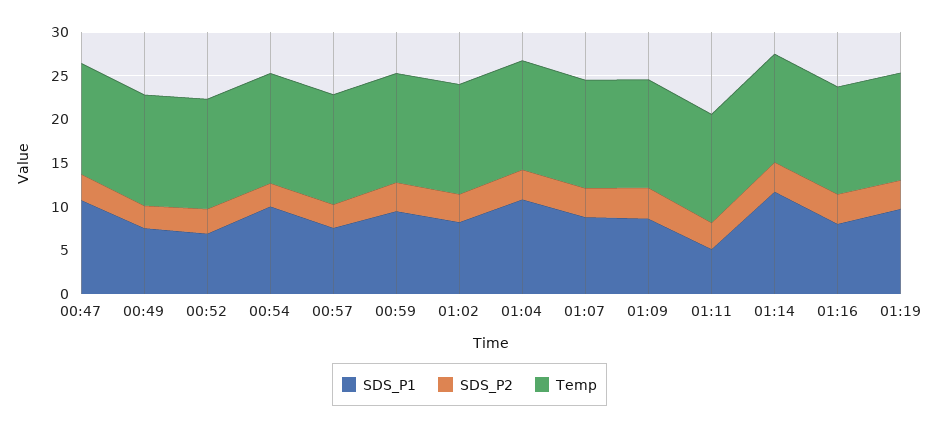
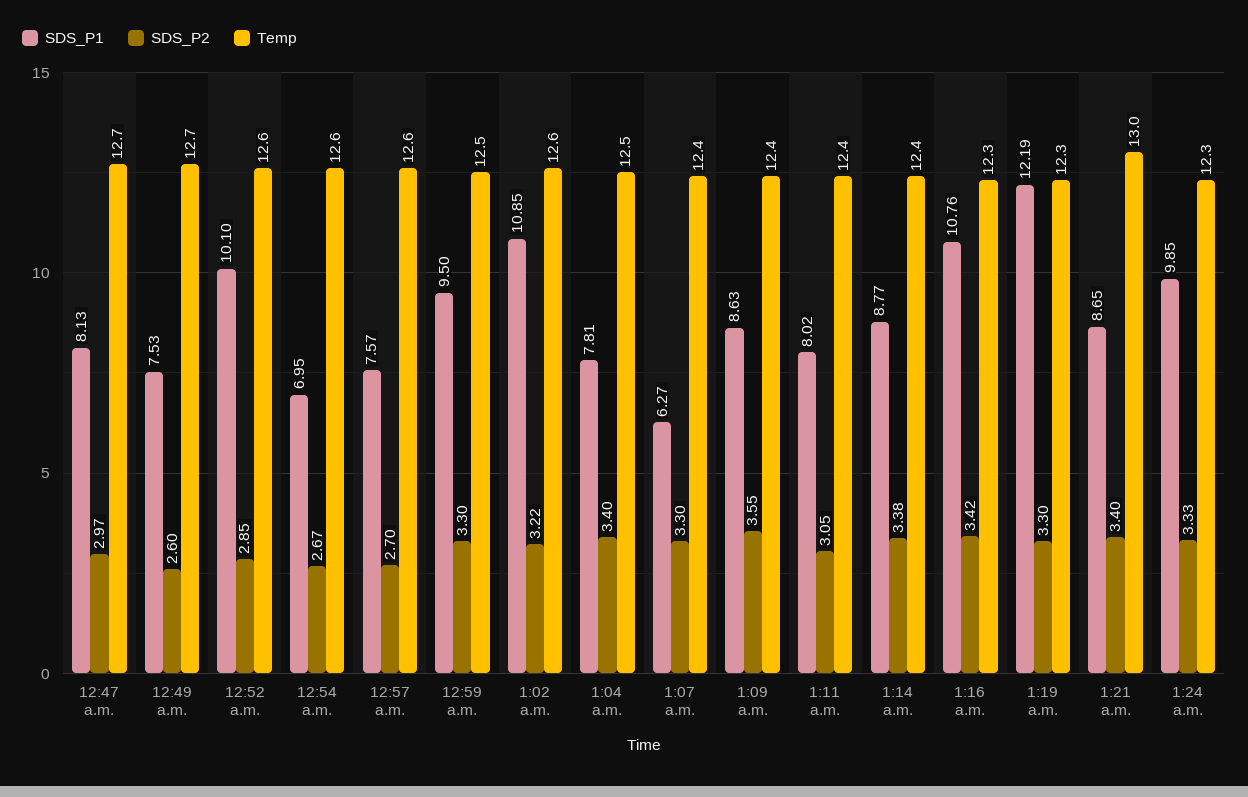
SDS_P1, 00:47: 11 -> 8.13
SDS_P1, 00:52: 7 -> 10.1
SDS_P1, 00:54: 10 -> 6.95
SDS_P1, 01:02: 8 -> 10.85
SDS_P1, 01:04: 11 -> 7.81
SDS_P1, 01:07: 9 -> 6.27
SDS_P1, 01:11: 5 -> 8.02
SDS_P1, 01:14: 12 -> 8.77
SDS_P1, 01:16: 8 -> 10.76
SDS_P1, 01:19: 10 -> 12.19
SDS_P1, 1:21 a.m.: none -> 8.65
SDS_P2, 1:21 a.m.: none -> 3.4
Temp, 1:21 a.m.: none -> 13
SDS_P1, 1:24 a.m.: none -> 9.85
SDS_P2, 1:24 a.m.: none -> 3.33
Temp, 1:24 a.m.: none -> 12.3

